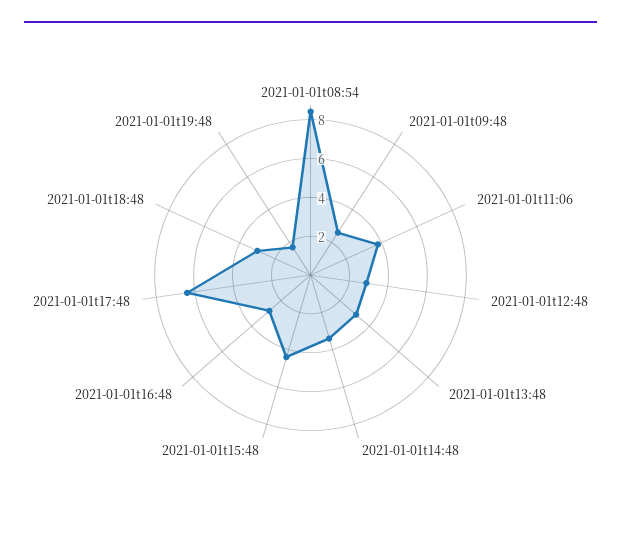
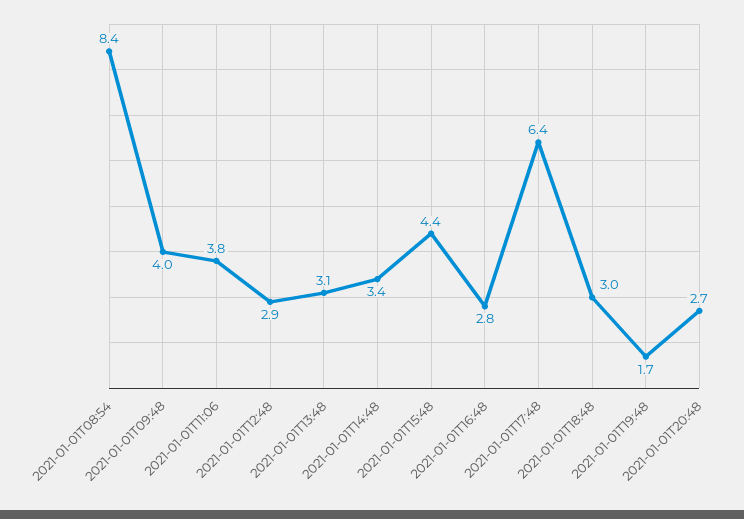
2021-01-01t09:48: 2.5 -> 4
2021-01-01T20:48: none -> 2.7

